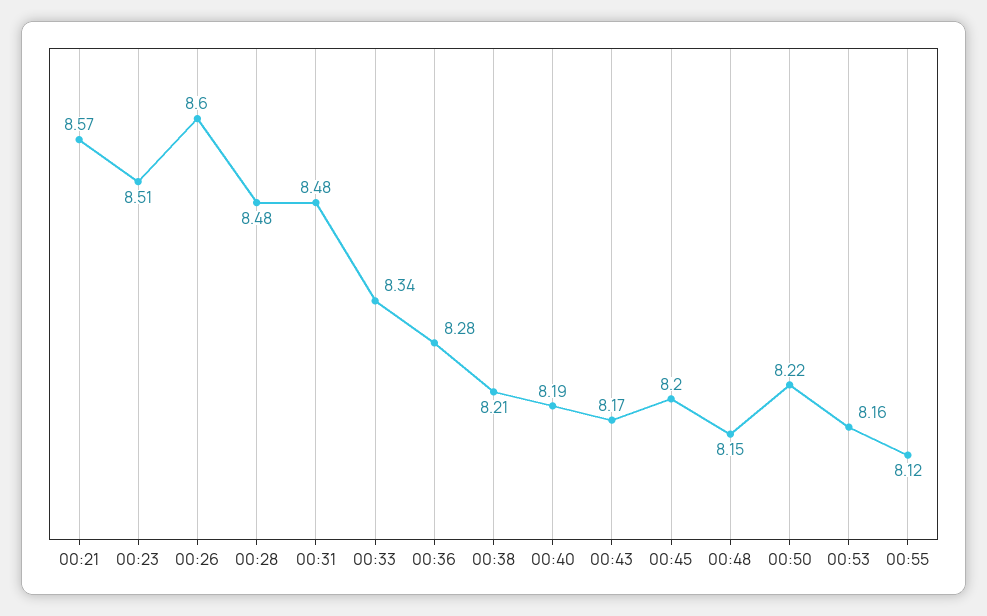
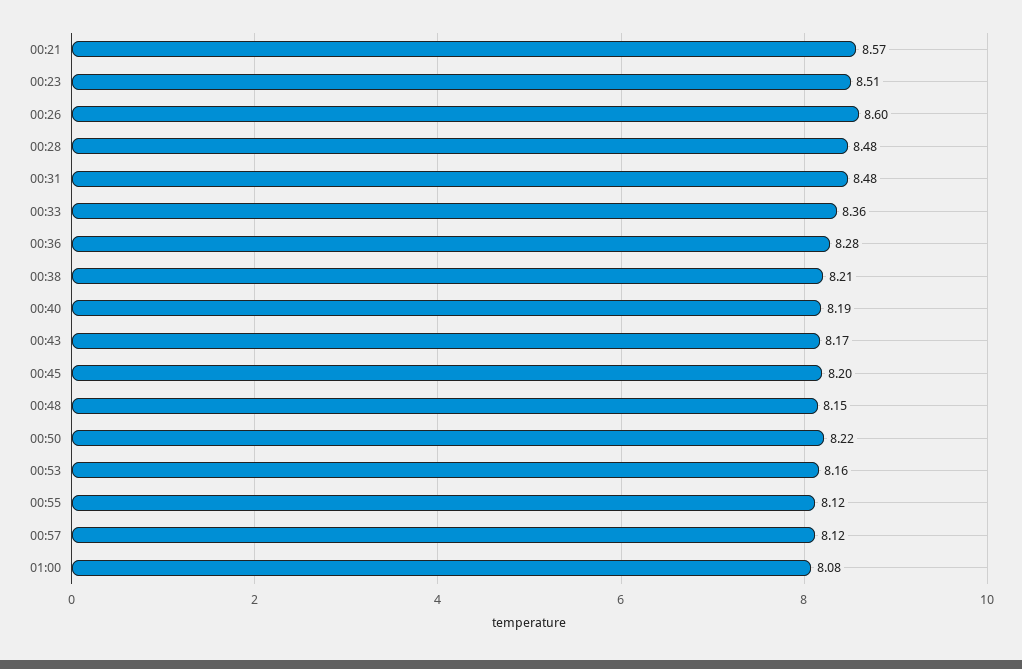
00:33: 8.34 -> 8.36
00:57: none -> 8.12
01:00: none -> 8.08

